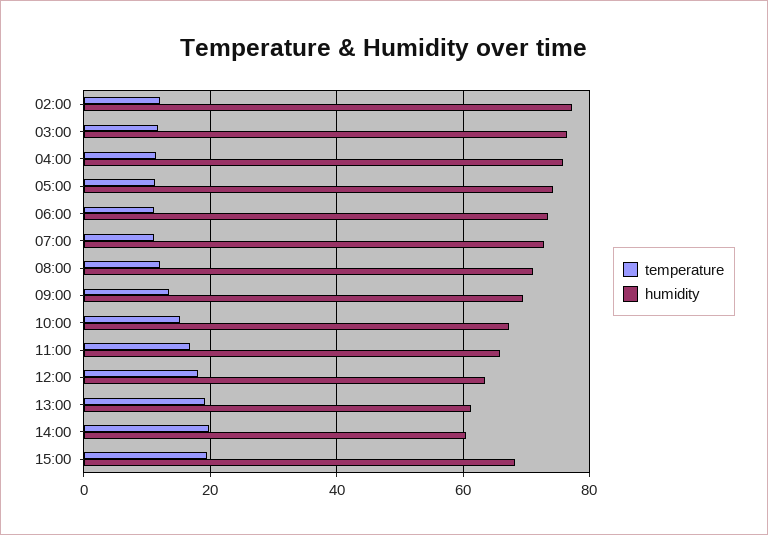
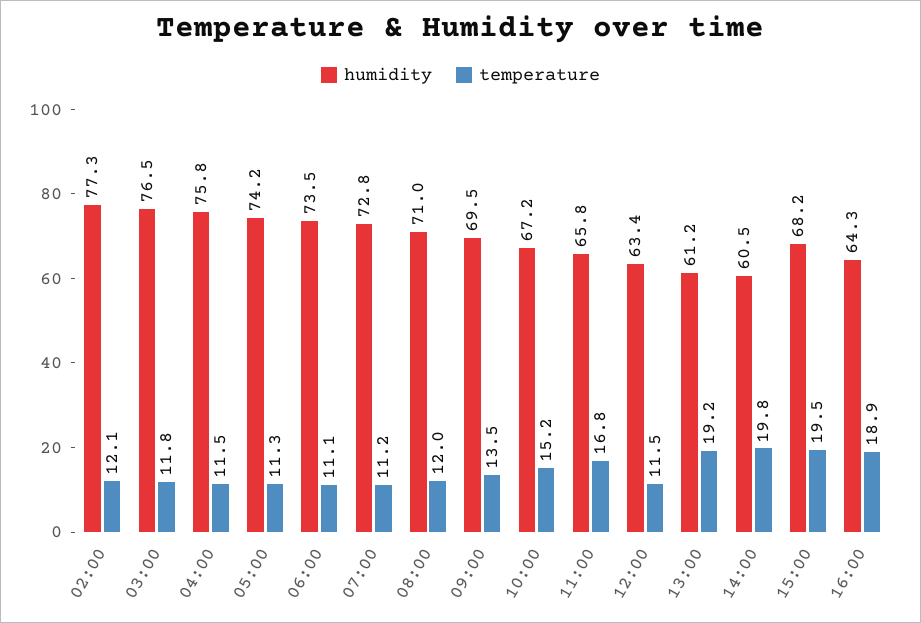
temperature, 12:00: 18 -> 11.5
humidity, 16:00: none -> 64.3
temperature, 16:00: none -> 18.9

